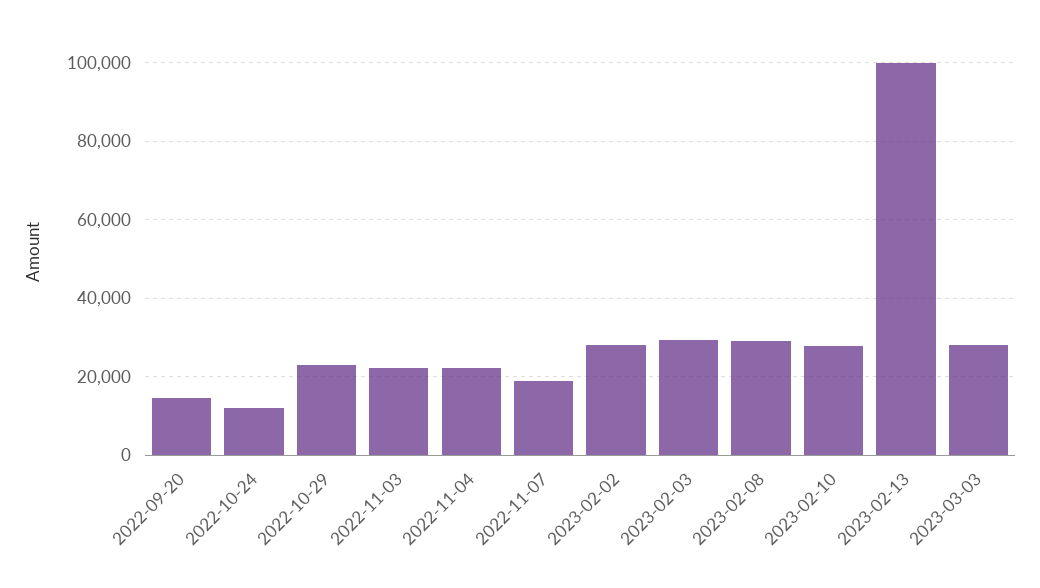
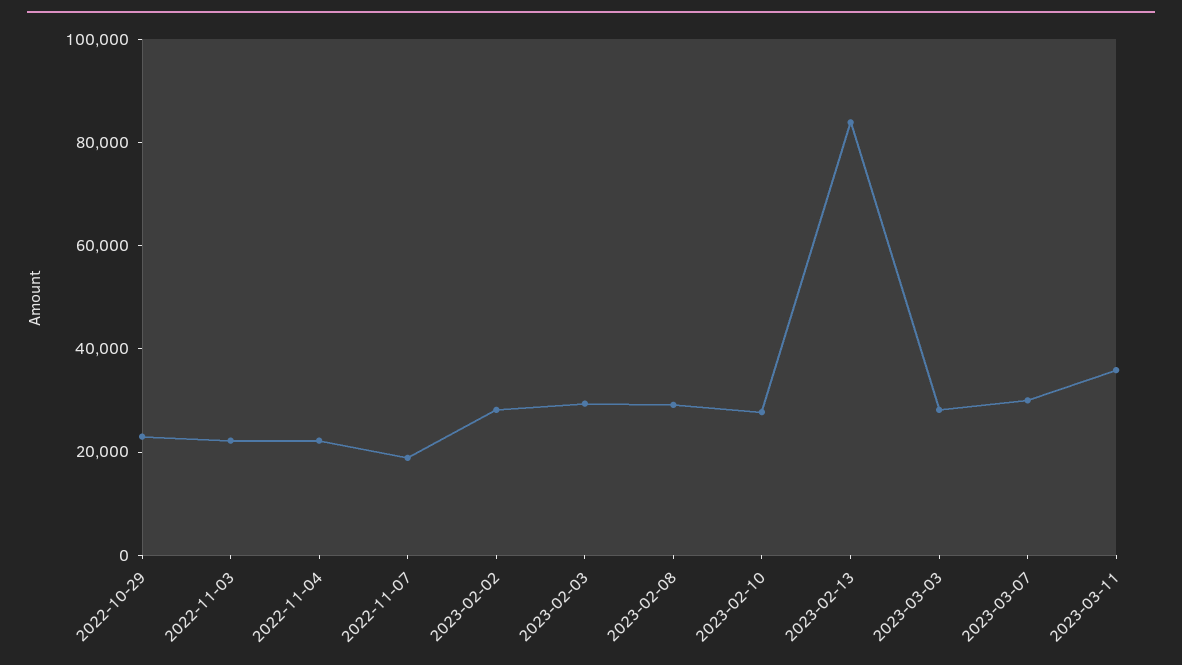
2022-09-20: 14000 -> none
2022-10-24: 12000 -> none
2023-02-13: 100000 -> 85000
2023-03-07: none -> 30000
2023-03-11: none -> 35000

